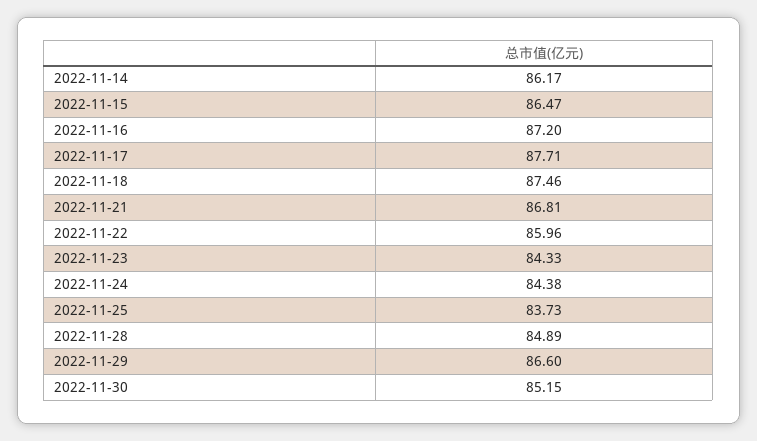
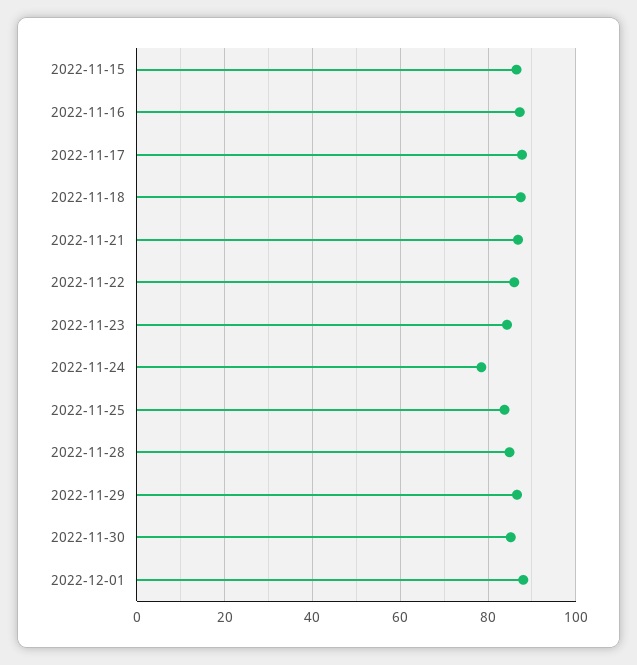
2022-11-14: 86.17 -> none
2022-11-24: 84.38 -> 78
2022-12-01: none -> 88

